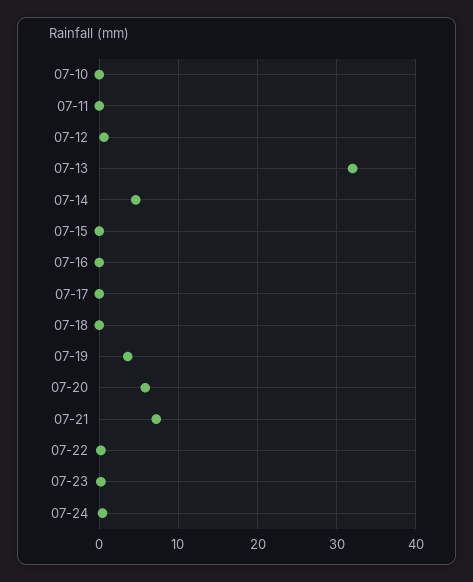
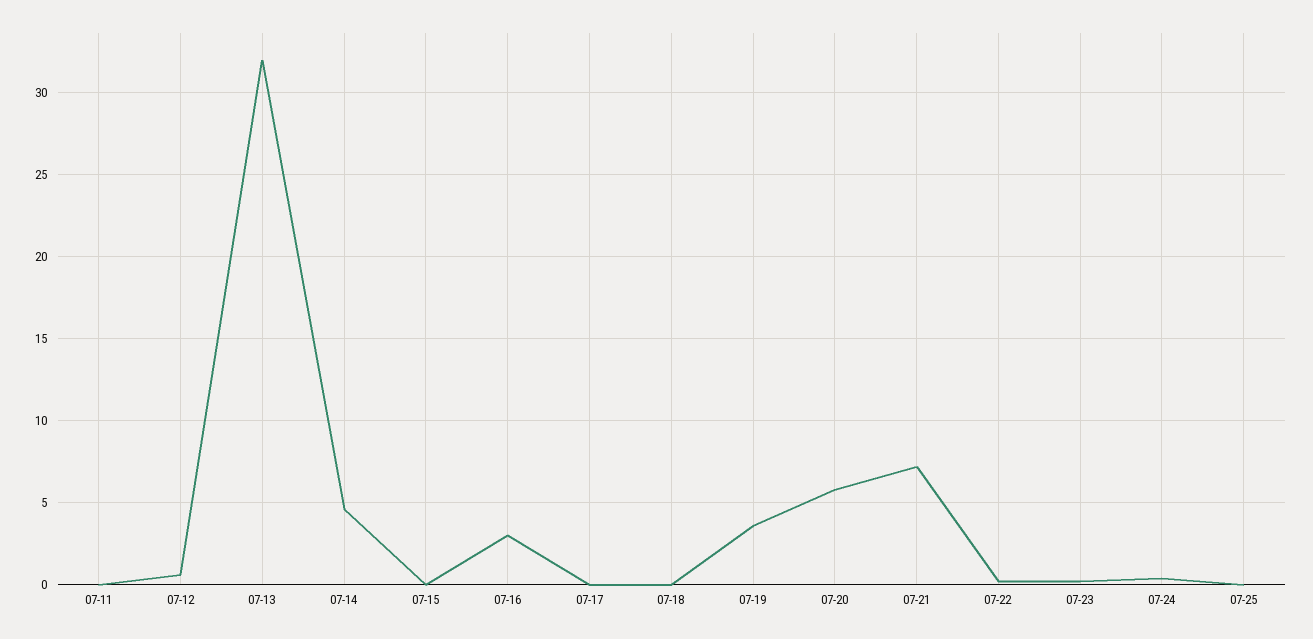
07-10: 0 -> none
07-16: 0 -> 3
07-25: none -> 0

